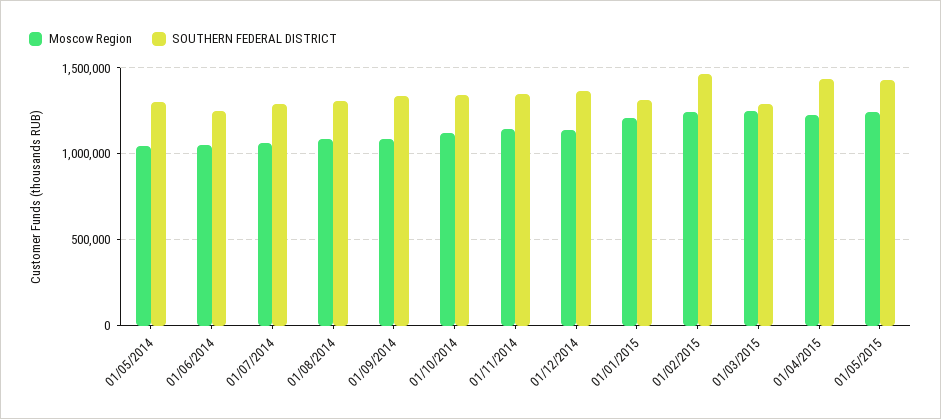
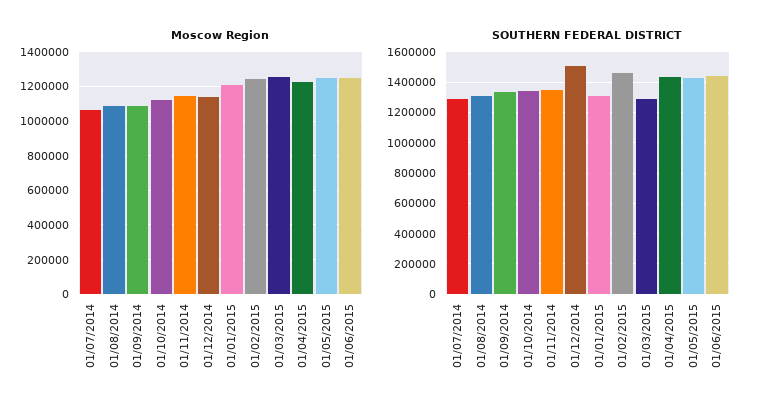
Moscow Region, 01/05/2014: 1050000 -> none
SOUTHERN FEDERAL DISTRICT, 01/05/2014: 1300000 -> none
Moscow Region, 01/06/2014: 1050000 -> none
SOUTHERN FEDERAL DISTRICT, 01/06/2014: 1250000 -> none
SOUTHERN FEDERAL DISTRICT, 01/12/2014: 1350000 -> 1500000
Moscow Region, 01/06/2015: none -> 1250000
SOUTHERN FEDERAL DISTRICT, 01/06/2015: none -> 1450000

